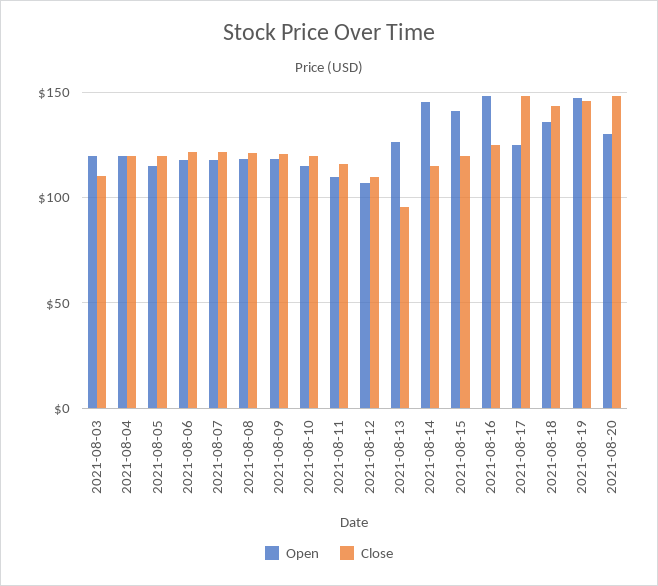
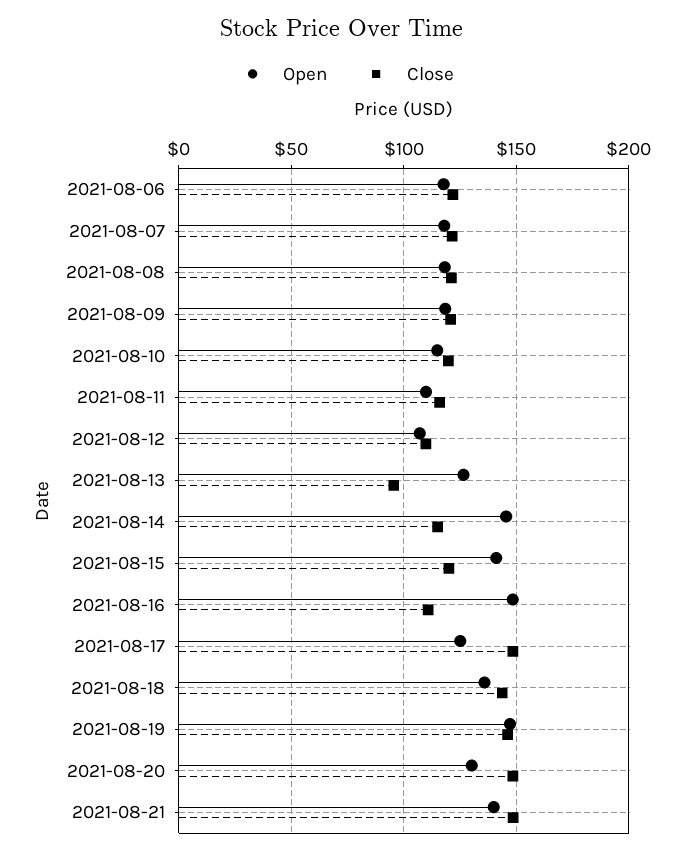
Open, 2021-08-03: 120 -> none
Close, 2021-08-03: 110 -> none
Open, 2021-08-04: 120 -> none
Close, 2021-08-04: 120 -> none
Open, 2021-08-05: 115 -> none
Close, 2021-08-05: 120 -> none
Close, 2021-08-16: 125 -> 110
Open, 2021-08-21: none -> 140
Close, 2021-08-21: none -> 150

